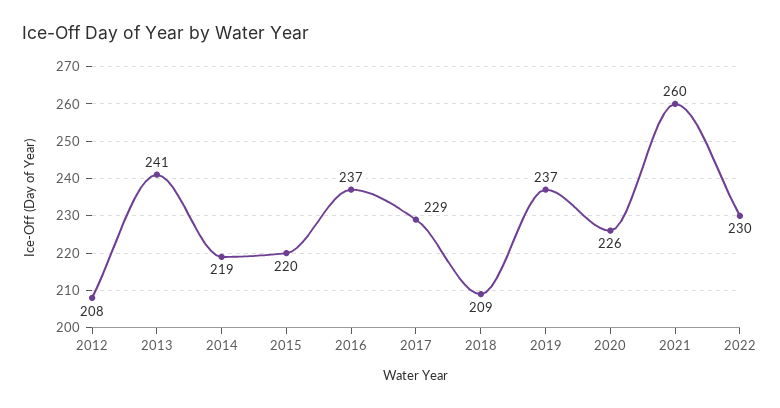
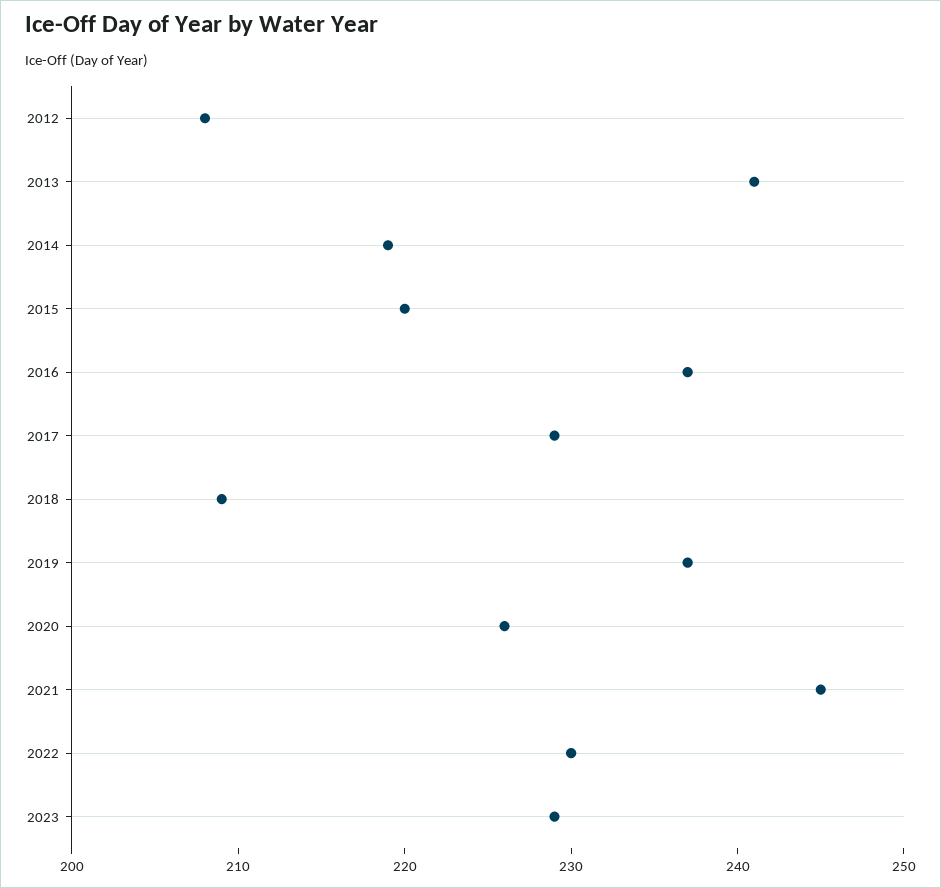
2021: 260 -> 245
2023: none -> 229

